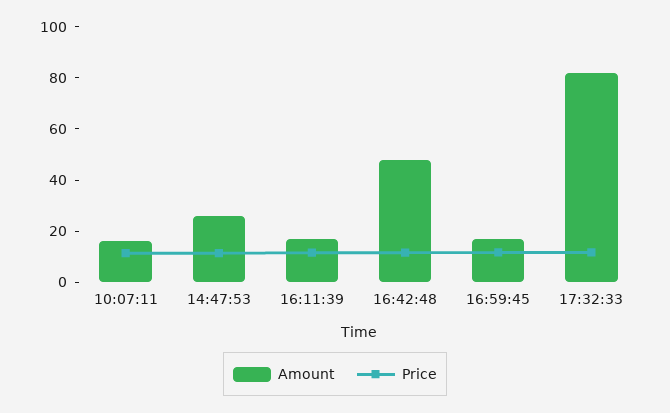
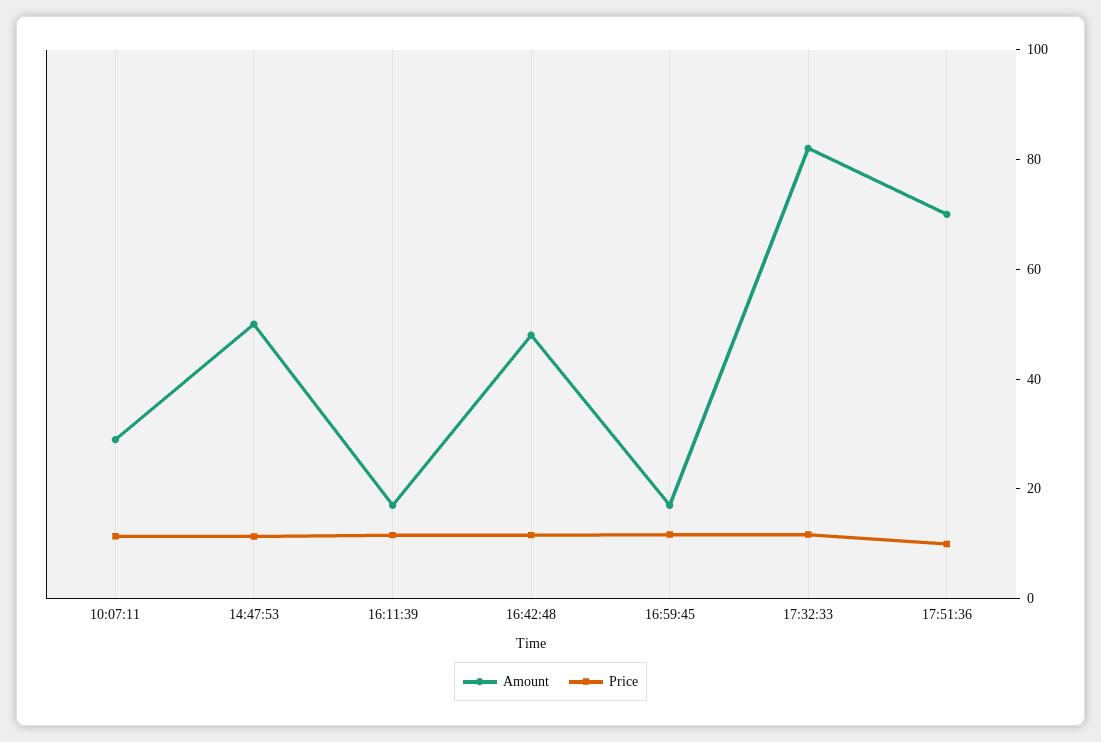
Amount, 10:07:11: 15 -> 30
Amount, 14:47:53: 25 -> 50
Amount, 17:51:36: none -> 70
Price, 17:51:36: none -> 10

